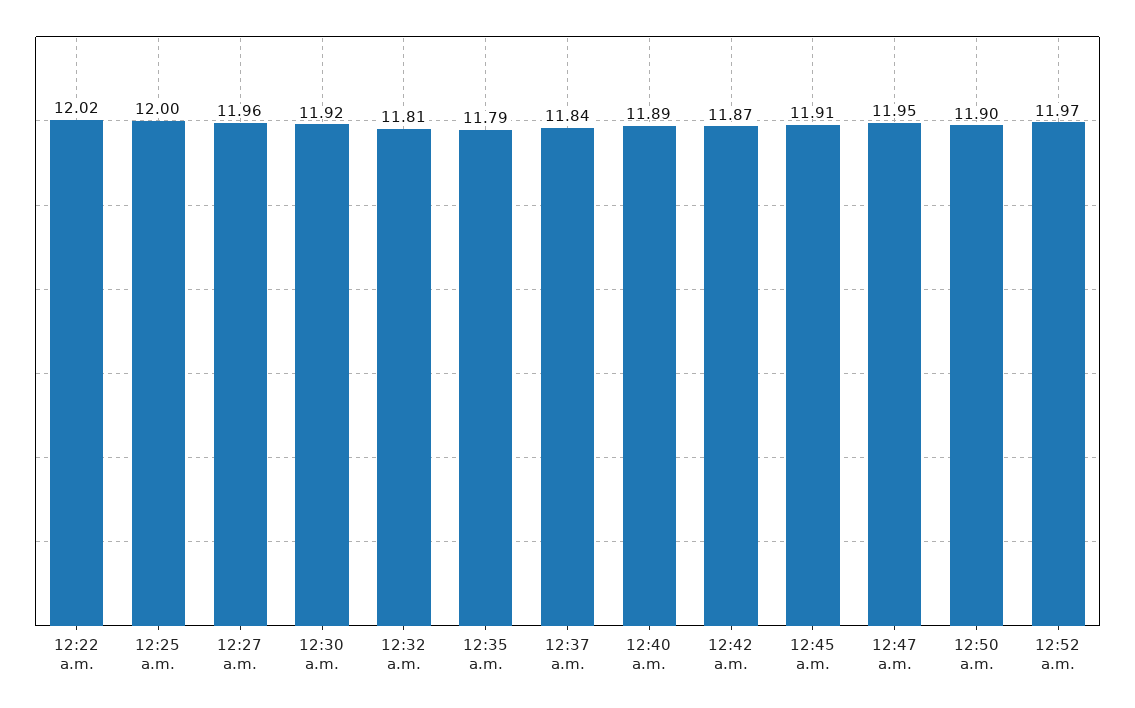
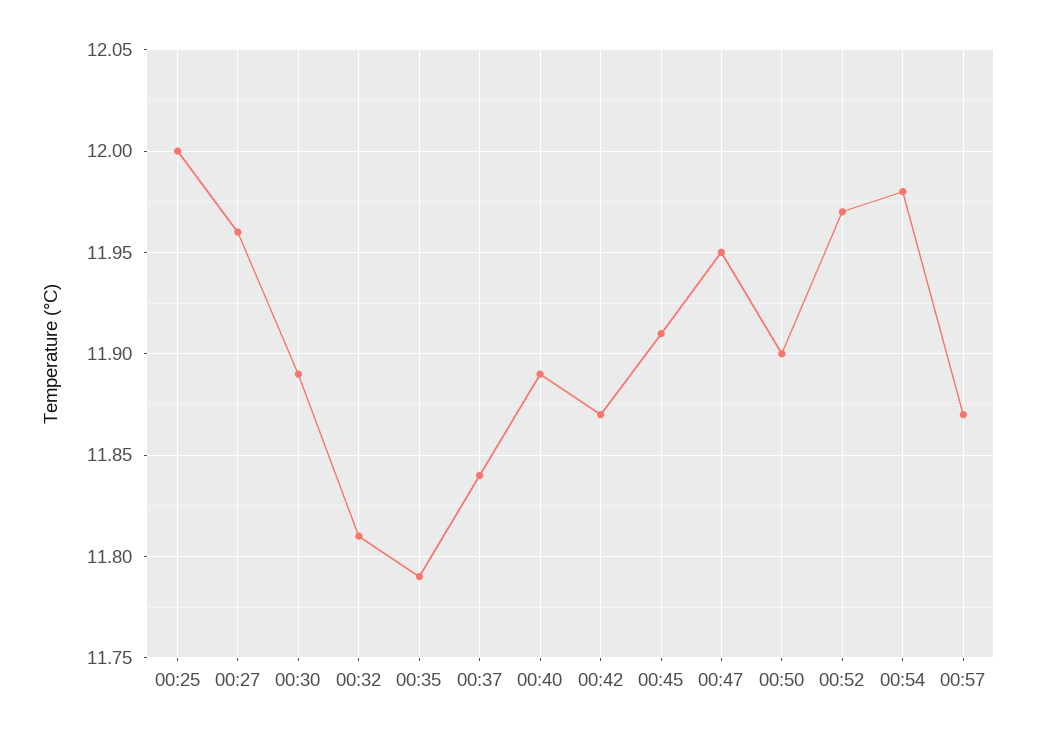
12:22 a.m.: 12.02 -> none
12:30 a.m.: 11.92 -> 11.89
00:54: none -> 11.98
00:57: none -> 11.87

